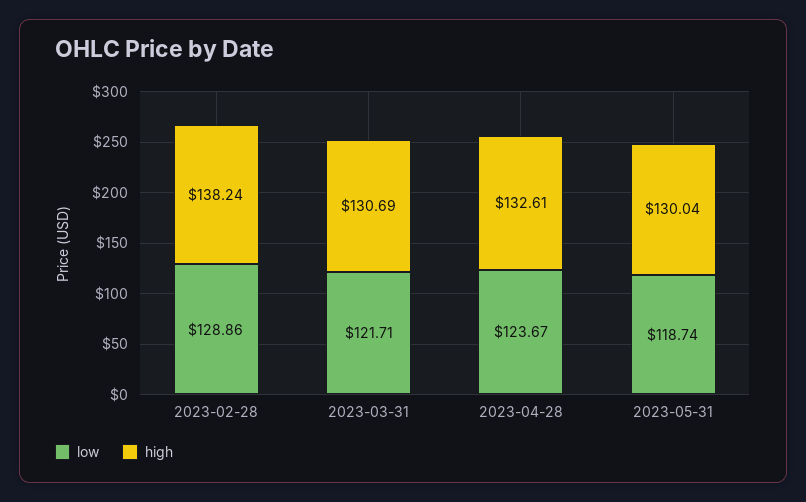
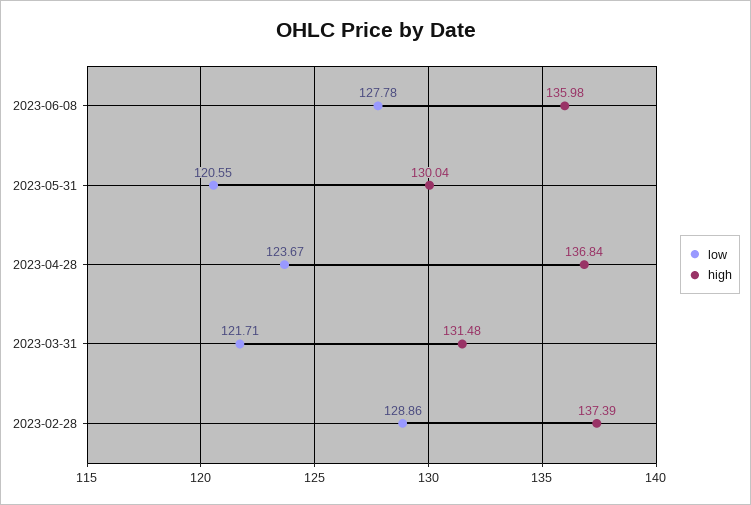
high, 2023-02-28: 138.24 -> 137.39
high, 2023-03-31: 130.69 -> 131.48
high, 2023-04-28: 132.61 -> 136.84
low, 2023-05-31: 118.74 -> 120.55
low, 2023-06-08: none -> 127.78
high, 2023-06-08: none -> 135.98

